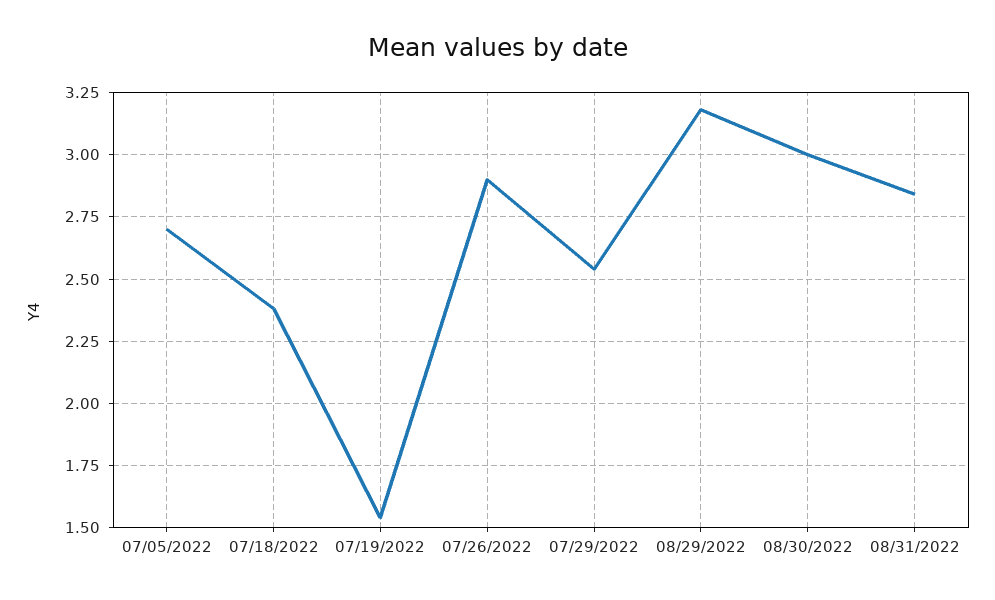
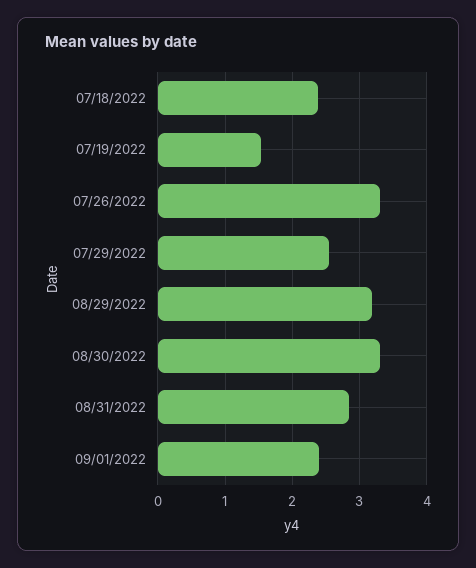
07/05/2022: 2.7 -> none
07/26/2022: 2.9 -> 3.3
08/30/2022: 3 -> 3.3
09/01/2022: none -> 2.4

